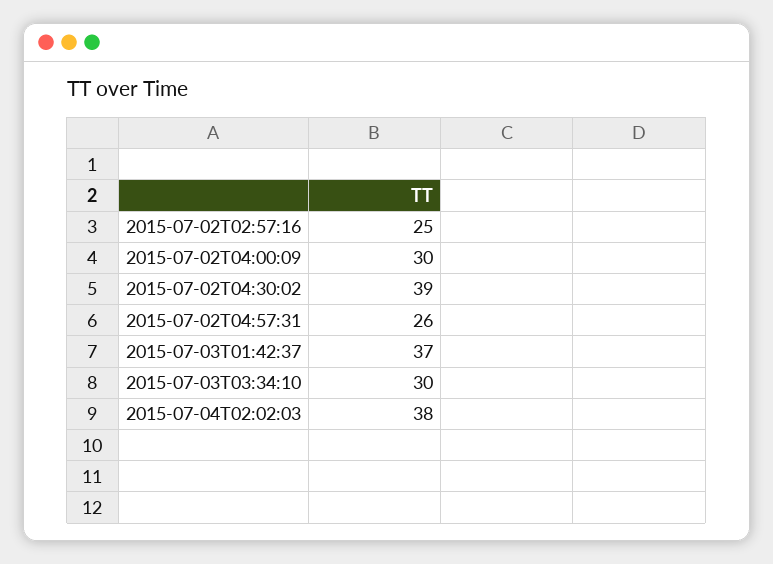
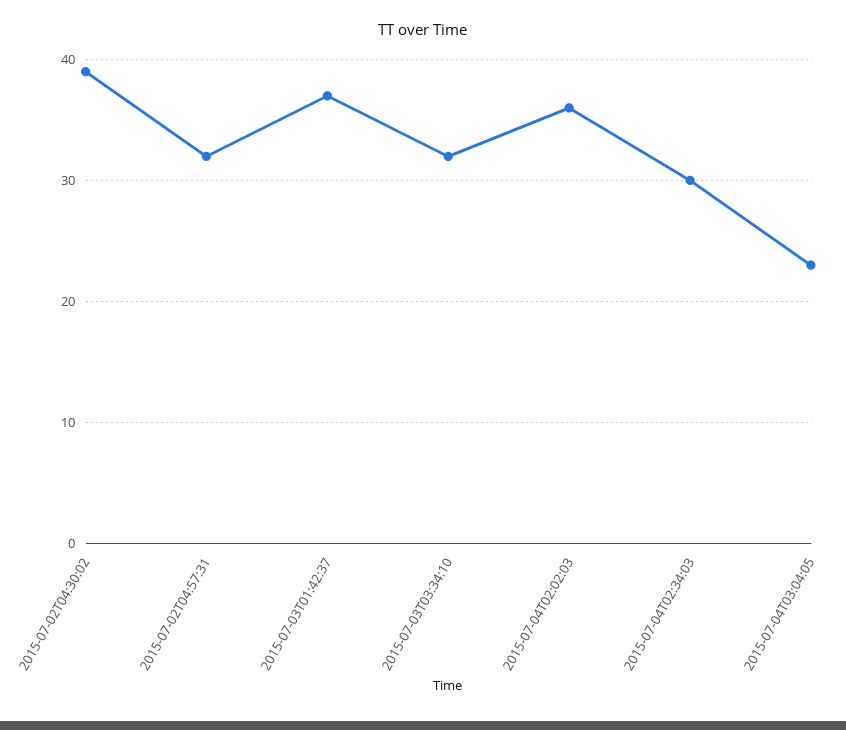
2015-07-02T02:57:16: 25 -> none
2015-07-02T04:00:09: 30 -> none
2015-07-02T04:57:31: 26 -> 32
2015-07-03T03:34:10: 30 -> 32
2015-07-04T02:02:03: 38 -> 36
2015-07-04T02:34:03: none -> 30
2015-07-04T03:04:05: none -> 23

